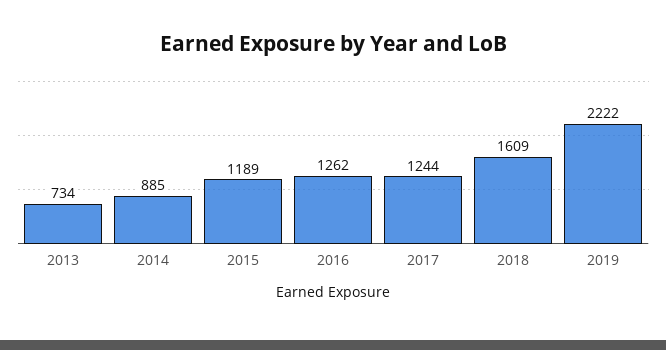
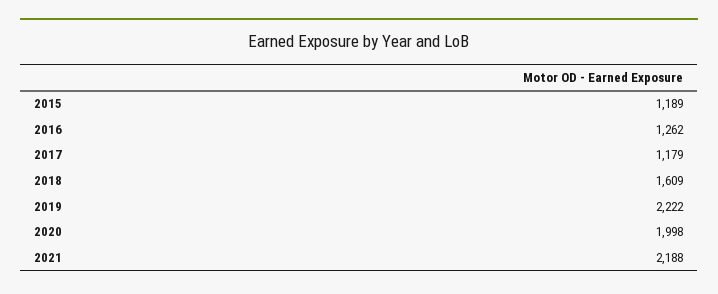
2013: 734 -> none
2014: 885 -> none
2017: 1244 -> 1179
2020: none -> 1998
2021: none -> 2188

